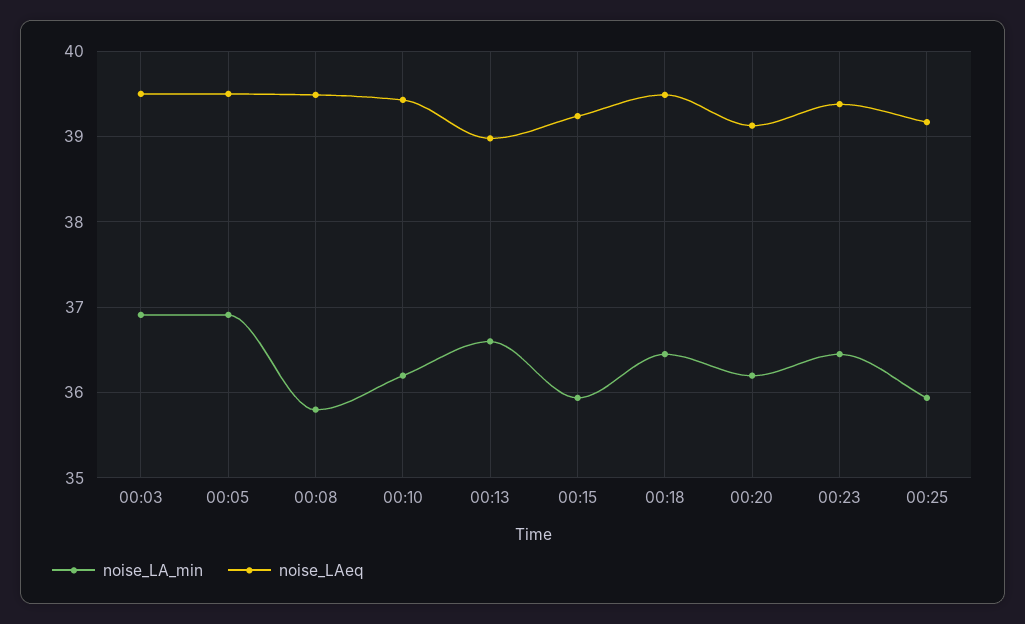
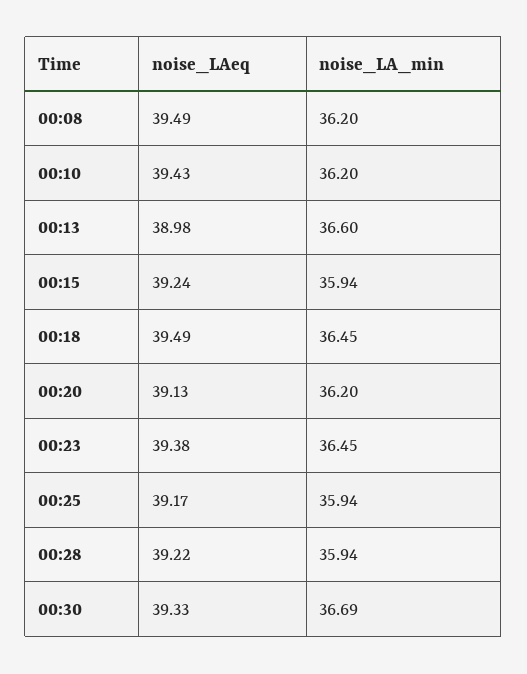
noise_LA_min, 00:03: 36.9 -> none
noise_LAeq, 00:03: 39.5 -> none
noise_LA_min, 00:05: 36.9 -> none
noise_LAeq, 00:05: 39.5 -> none
noise_LA_min, 00:08: 35.8 -> 36.2
noise_LAeq, 00:28: none -> 39.22
noise_LA_min, 00:28: none -> 35.94
noise_LAeq, 00:30: none -> 39.33
noise_LA_min, 00:30: none -> 36.69

